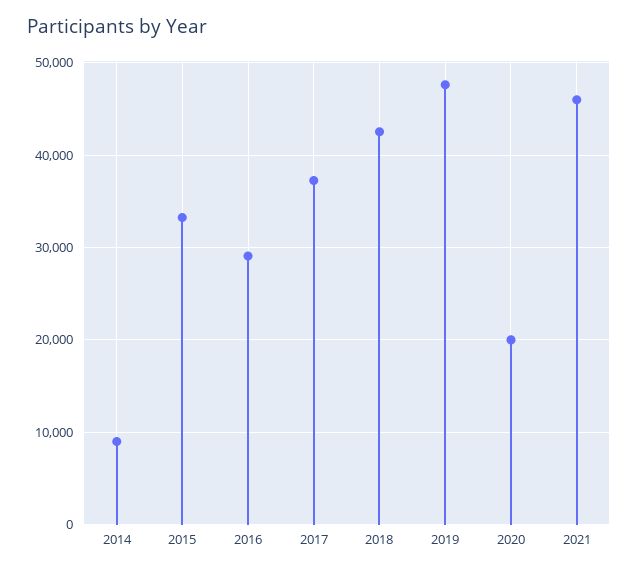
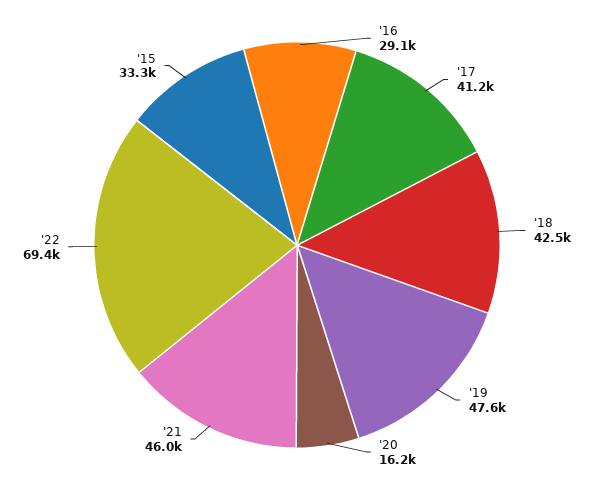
2014: 9000 -> none
2017: 37000 -> 41200
2020: 20000 -> 16200
'22: none -> 69400

